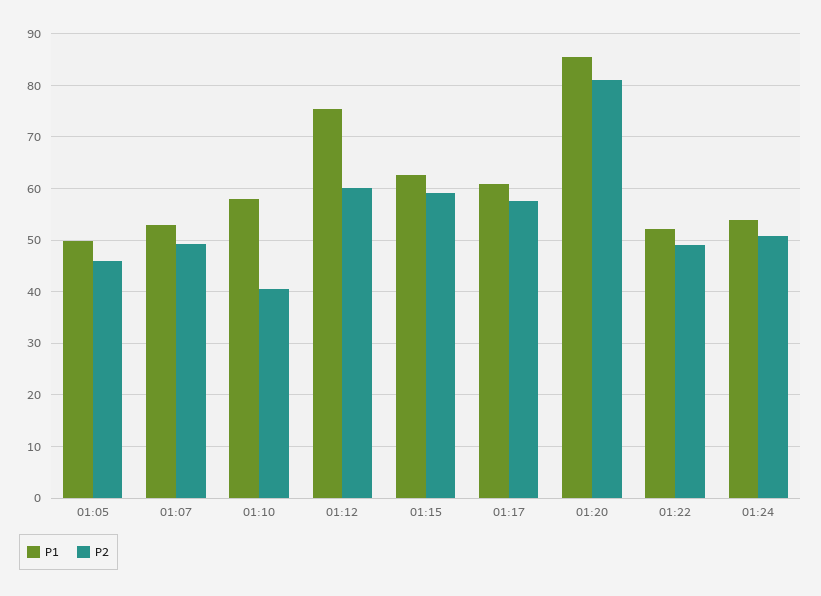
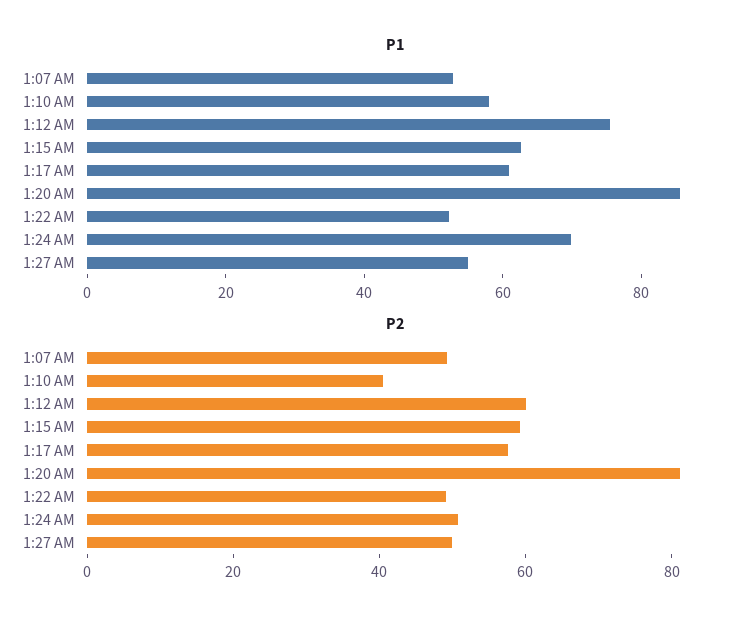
P1, 01:05: 50 -> none
P2, 01:05: 46 -> none
P1, 01:24: 54 -> 70
P1, 1:27 AM: none -> 55
P2, 1:27 AM: none -> 50

